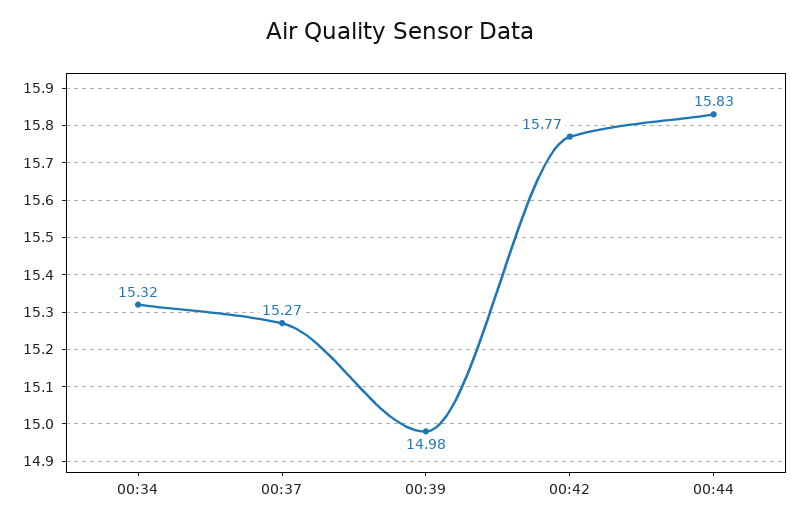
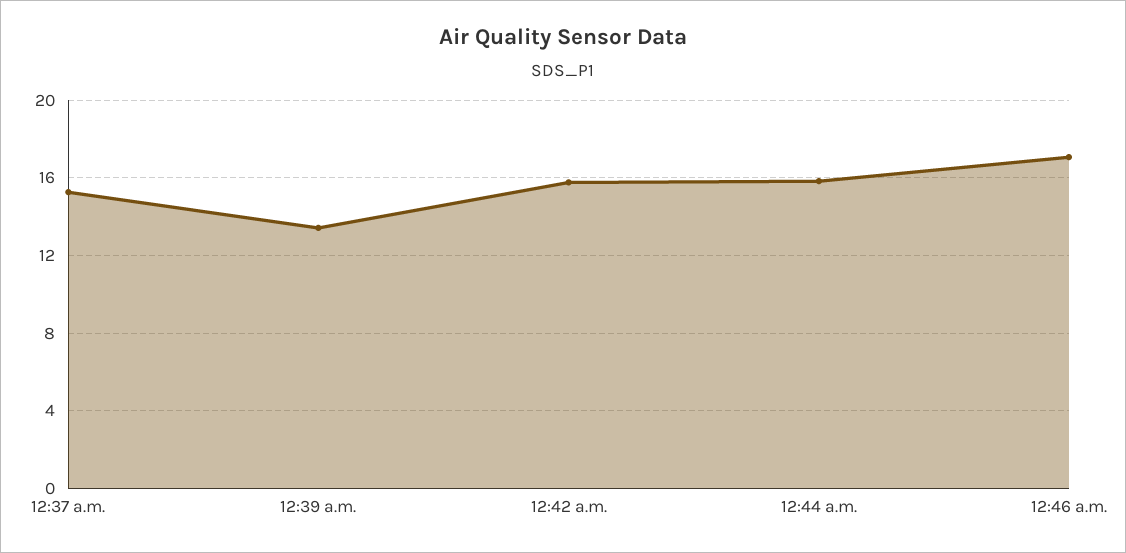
00:34: 15.32 -> none
00:39: 14.98 -> 13.5
12:46 a.m.: none -> 17

